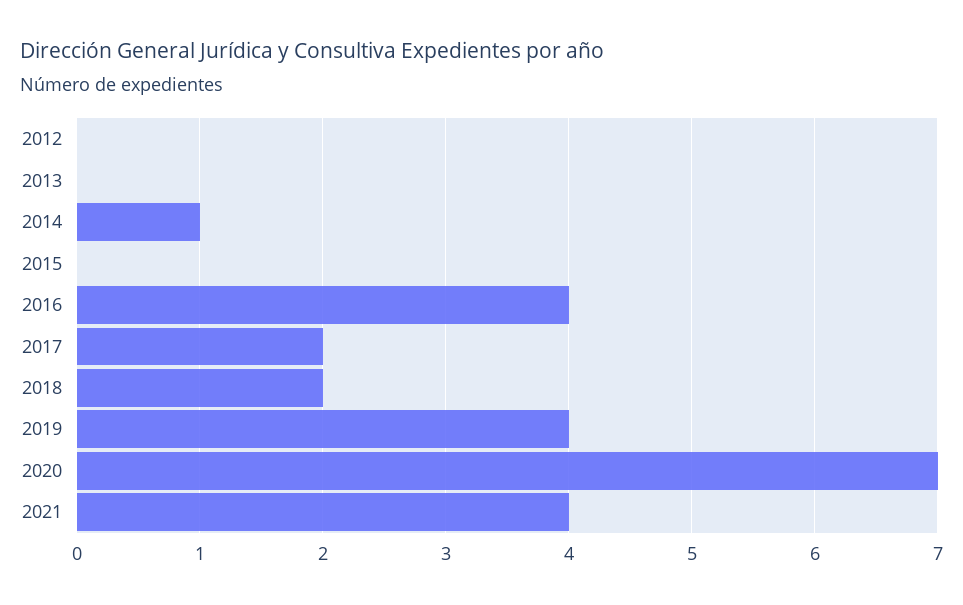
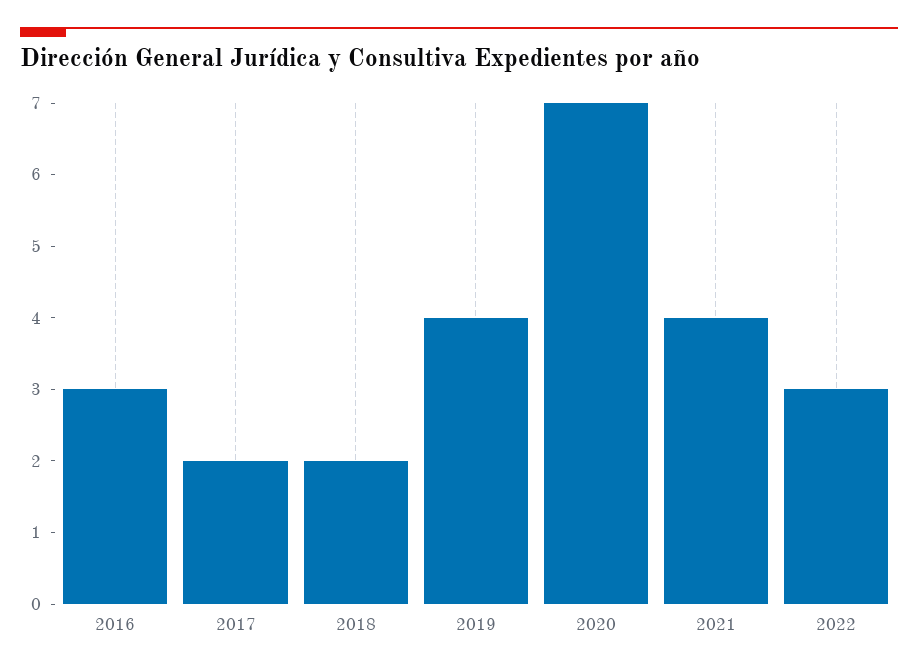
2012: 0 -> none
2013: 0 -> none
2014: 1 -> none
2015: 0 -> none
2016: 4 -> 3
2022: none -> 3

